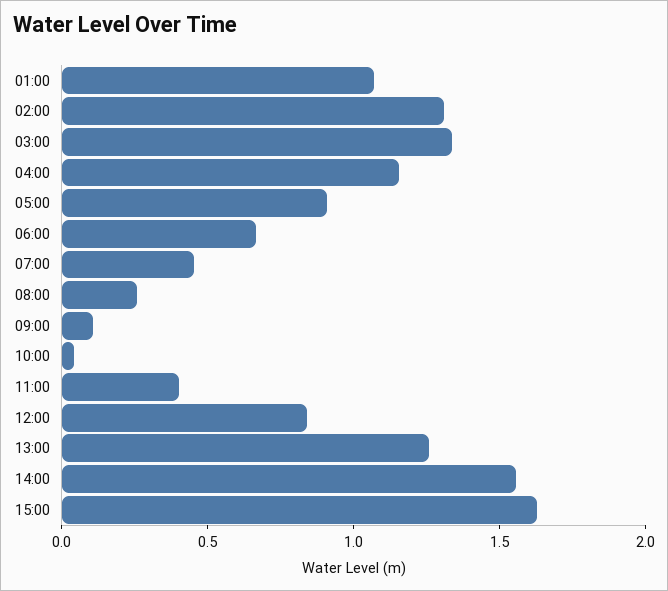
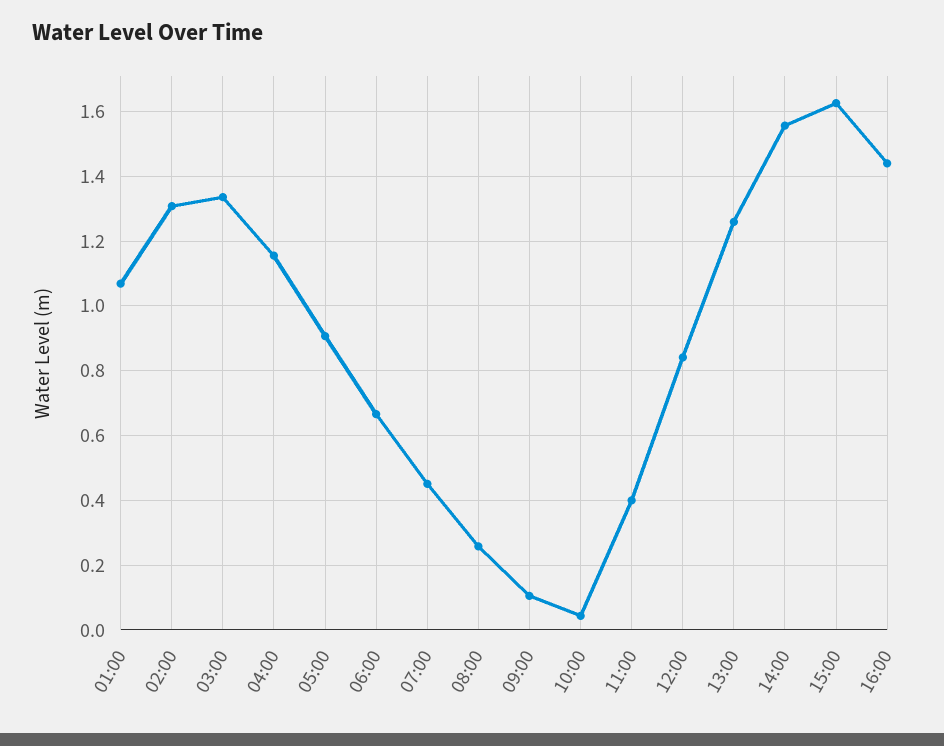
16:00: none -> 1.44

